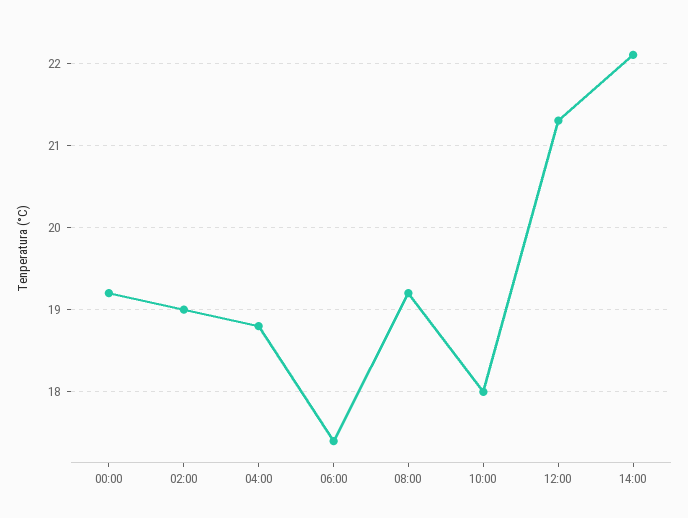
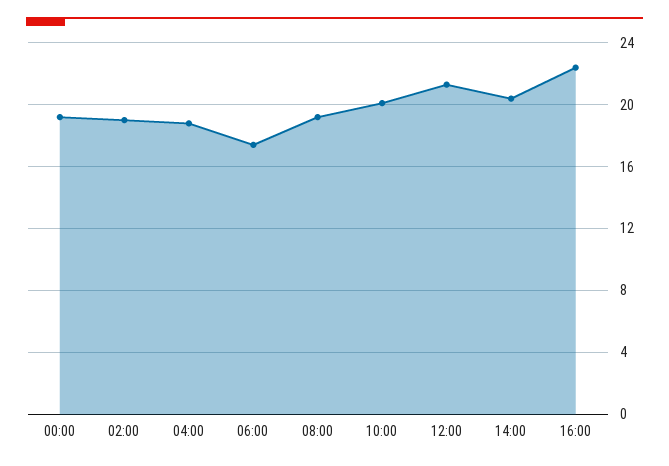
10:00: 18 -> 20
14:00: 22.1 -> 20.5
16:00: none -> 22.5

